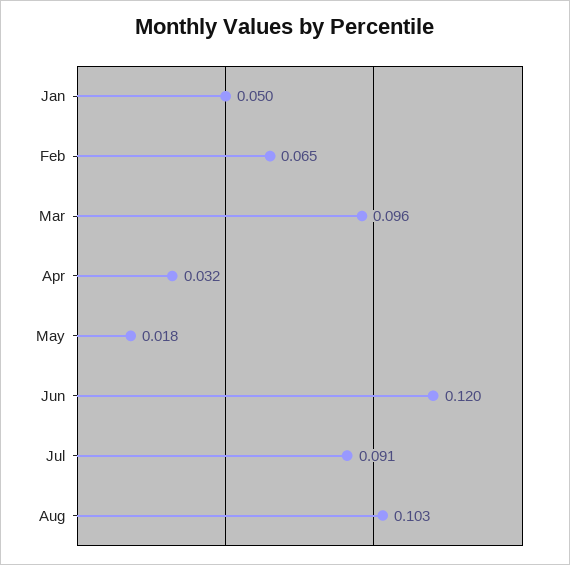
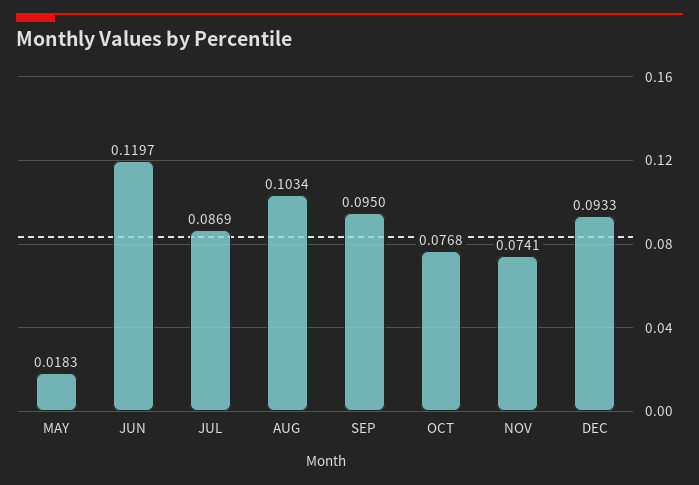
Jan: 0.05 -> none
Feb: 0.065 -> none
Mar: 0.096 -> none
Apr: 0.032 -> none
Jul: 0.091 -> 0.0869
SEP: none -> 0.095
OCT: none -> 0.0768
NOV: none -> 0.0741
DEC: none -> 0.0933

